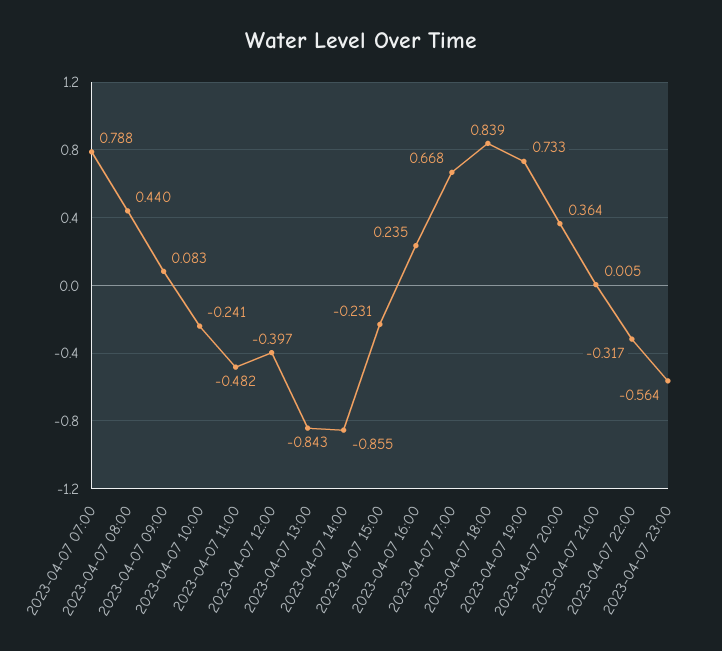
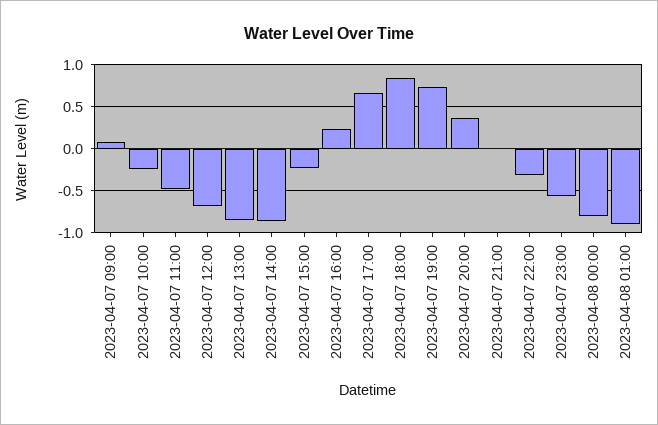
2023-04-07 07:00: 0.788 -> none
2023-04-07 08:00: 0.44 -> none
2023-04-07 12:00: -0.397 -> -0.7
2023-04-08 00:00: none -> -0.8
2023-04-08 01:00: none -> -0.9

